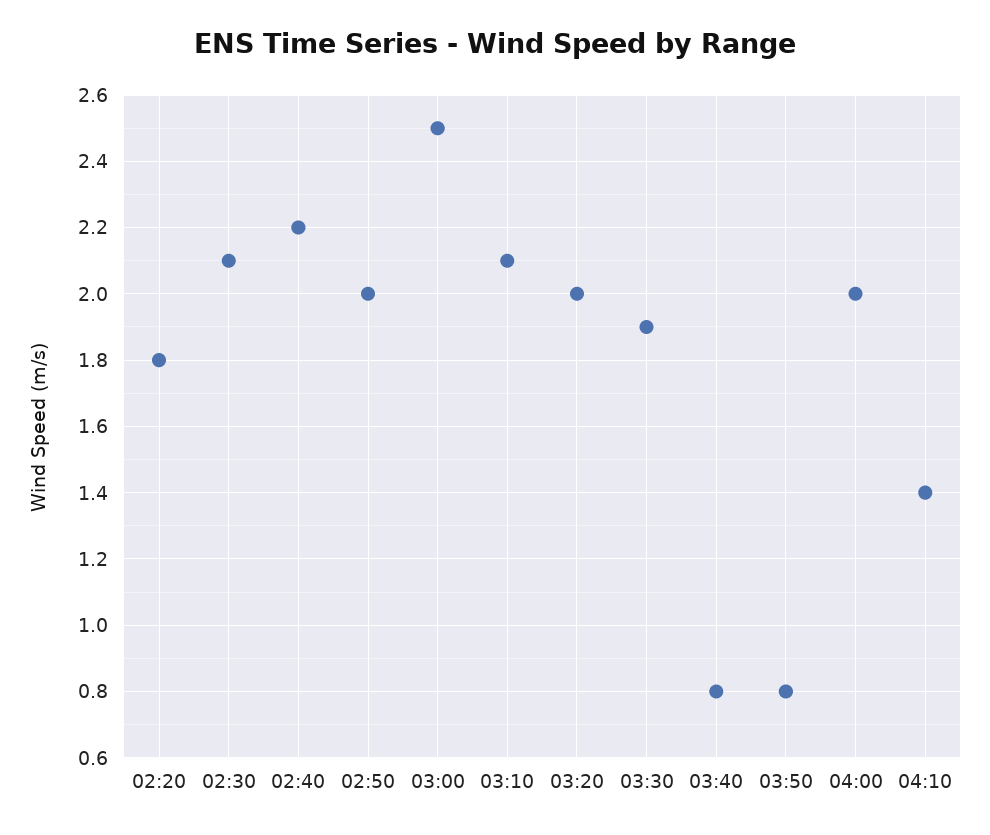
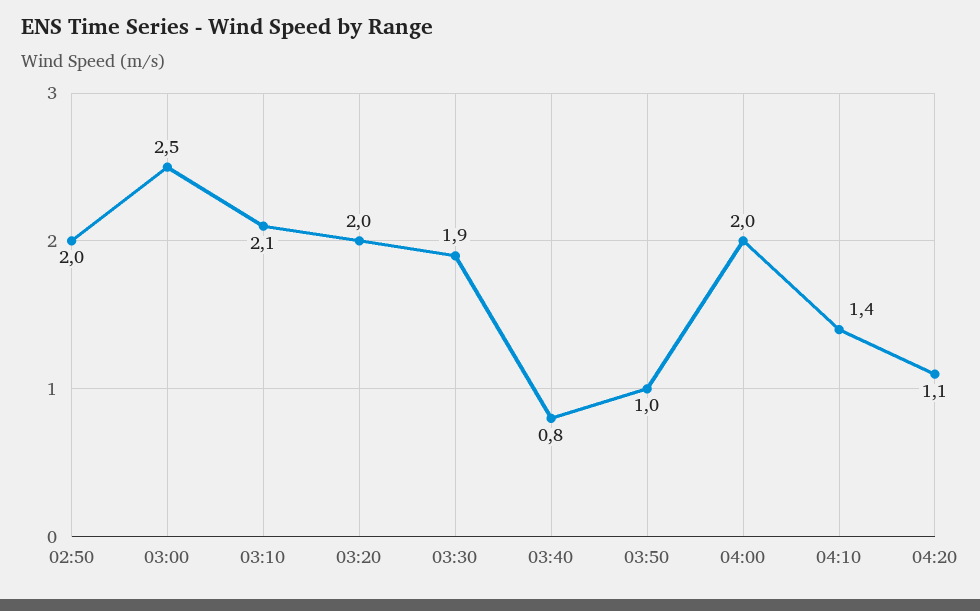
02:20: 1.8 -> none
02:30: 2.1 -> none
02:40: 2.2 -> none
03:50: 0.8 -> 1
04:20: none -> 1.1

